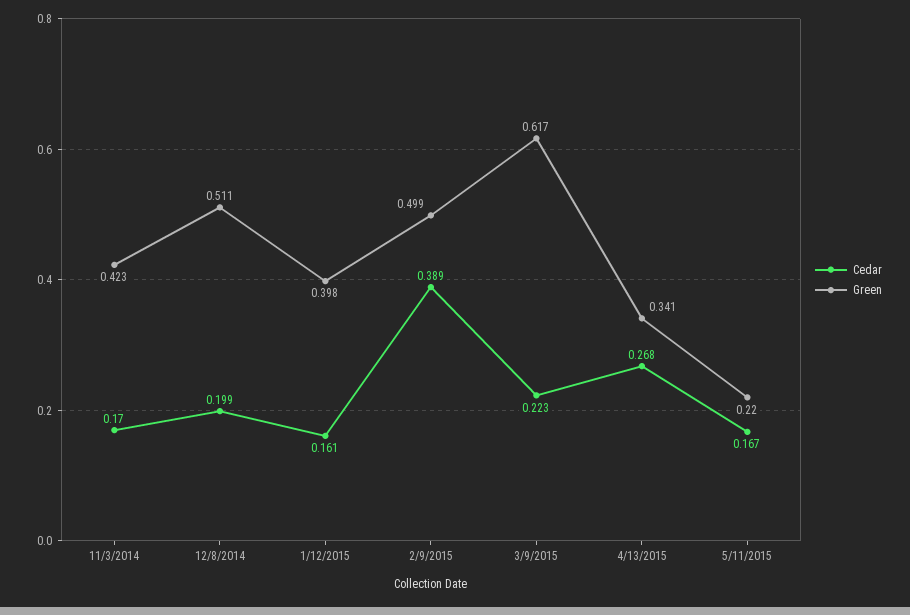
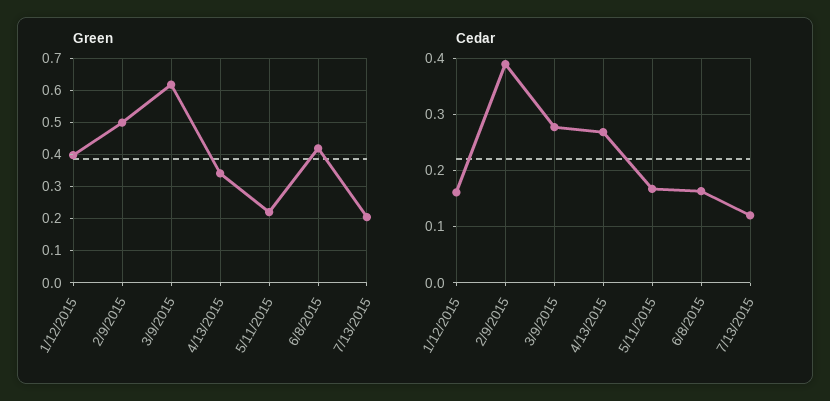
Cedar, 11/3/2014: 0.17 -> none
Green, 11/3/2014: 0.423 -> none
Cedar, 12/8/2014: 0.199 -> none
Green, 12/8/2014: 0.511 -> none
Cedar, 3/9/2015: 0.223 -> 0.28
Green, 6/8/2015: none -> 0.42
Green, 7/13/2015: none -> 0.2
Cedar, 6/8/2015: none -> 0.16
Cedar, 7/13/2015: none -> 0.12

